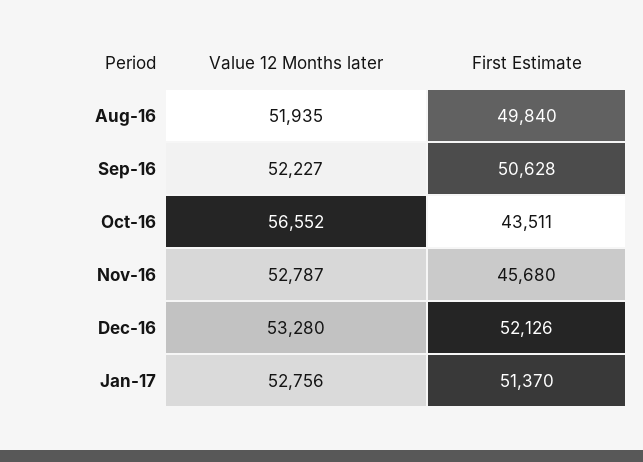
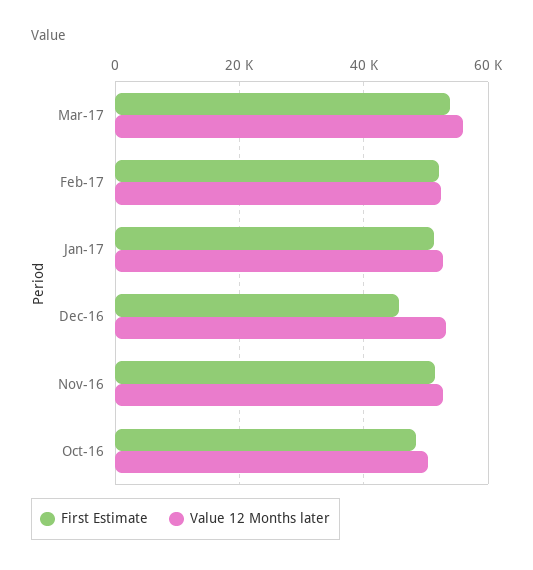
Value 12 Months later, Aug-16: 51935 -> none
First Estimate, Aug-16: 49840 -> none
Value 12 Months later, Sep-16: 52227 -> none
First Estimate, Sep-16: 50628 -> none
Value 12 Months later, Oct-16: 56552 -> 50000
First Estimate, Oct-16: 43511 -> 48000
First Estimate, Nov-16: 45680 -> 52000
First Estimate, Dec-16: 52126 -> 46000
First Estimate, Mar-17: none -> 54000
Value 12 Months later, Mar-17: none -> 56000
First Estimate, Feb-17: none -> 52000
Value 12 Months later, Feb-17: none -> 52000

